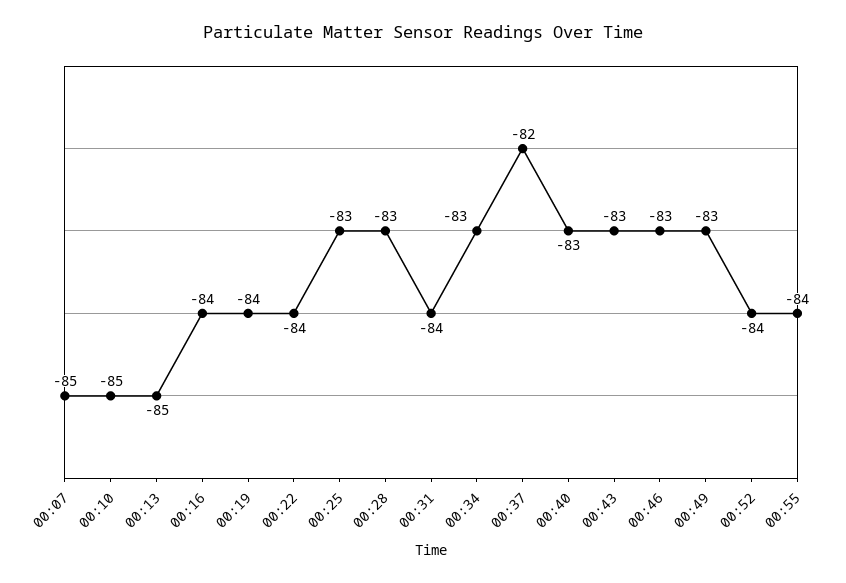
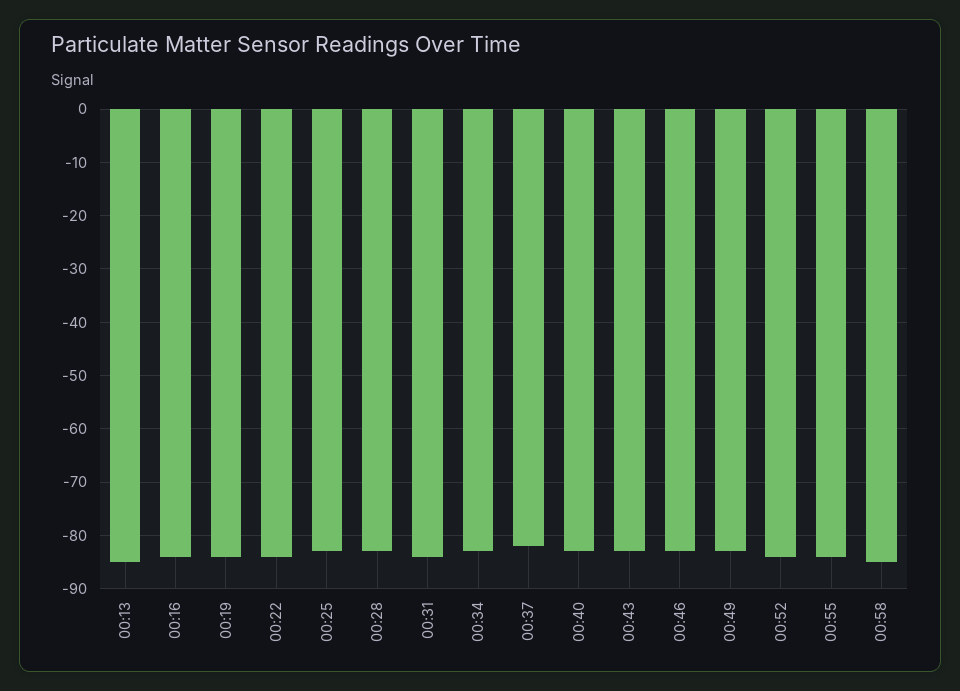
00:07: -85 -> none
00:10: -85 -> none
00:58: none -> -85

